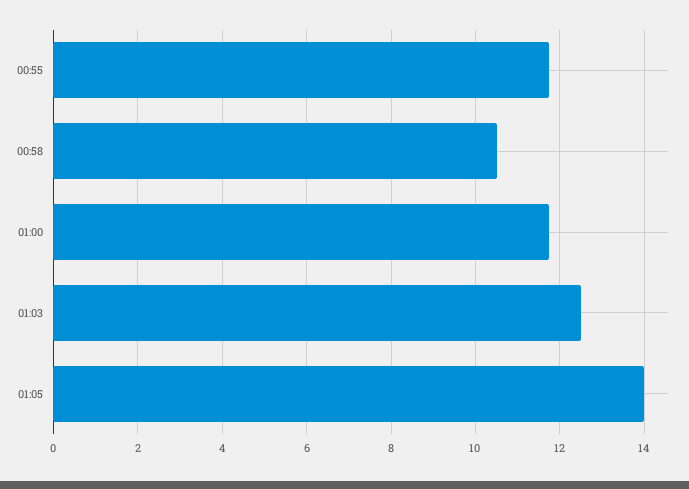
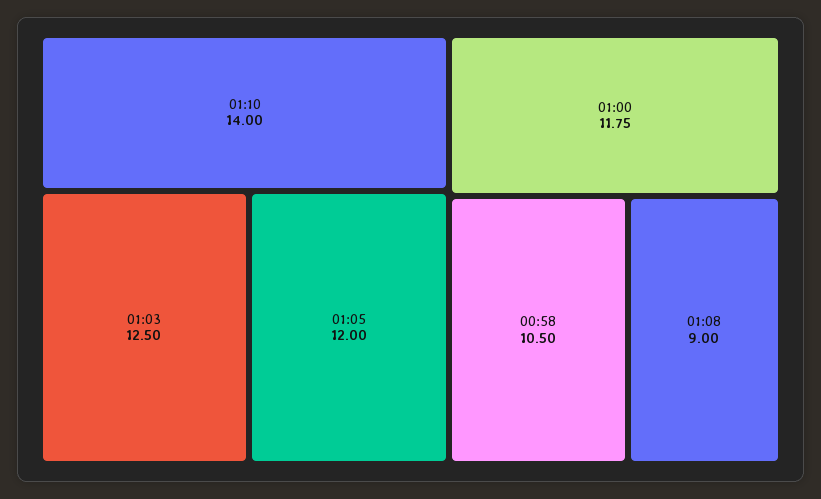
00:55: 11.8 -> none
01:05: 14 -> 12
01:10: none -> 14
01:08: none -> 9

